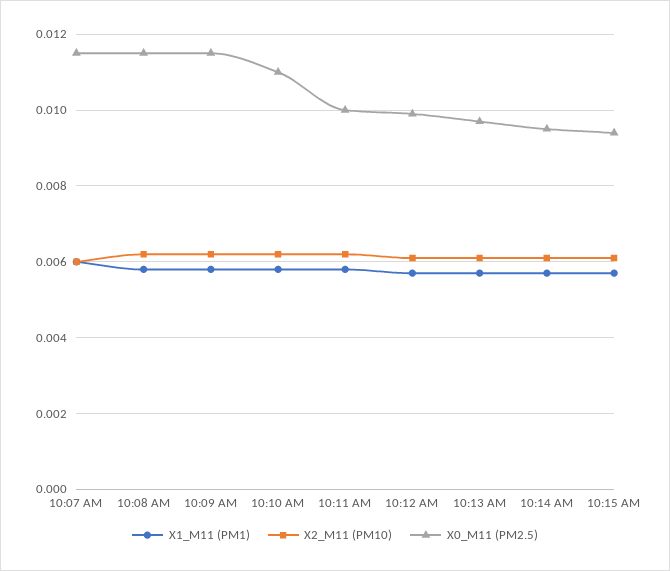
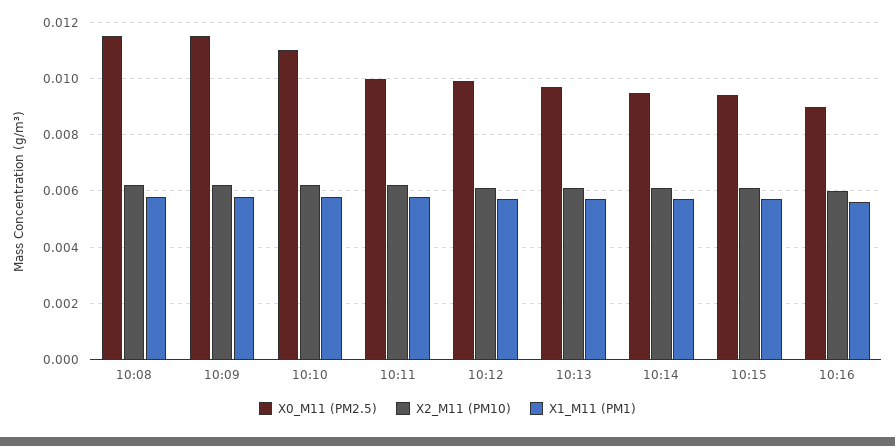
X1_M11 (PM1), 10:07 AM: 0.006 -> none
X2_M11 (PM10), 10:07 AM: 0.006 -> none
X0_M11 (PM2.5), 10:07 AM: 0.0115 -> none
X0_M11 (PM2.5), 10:16: none -> 0.009
X2_M11 (PM10), 10:16: none -> 0.006
X1_M11 (PM1), 10:16: none -> 0.0055

